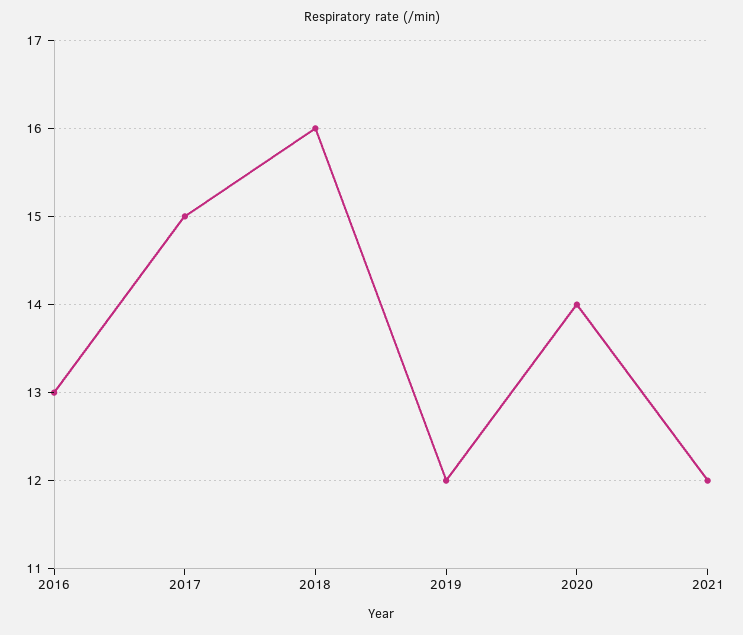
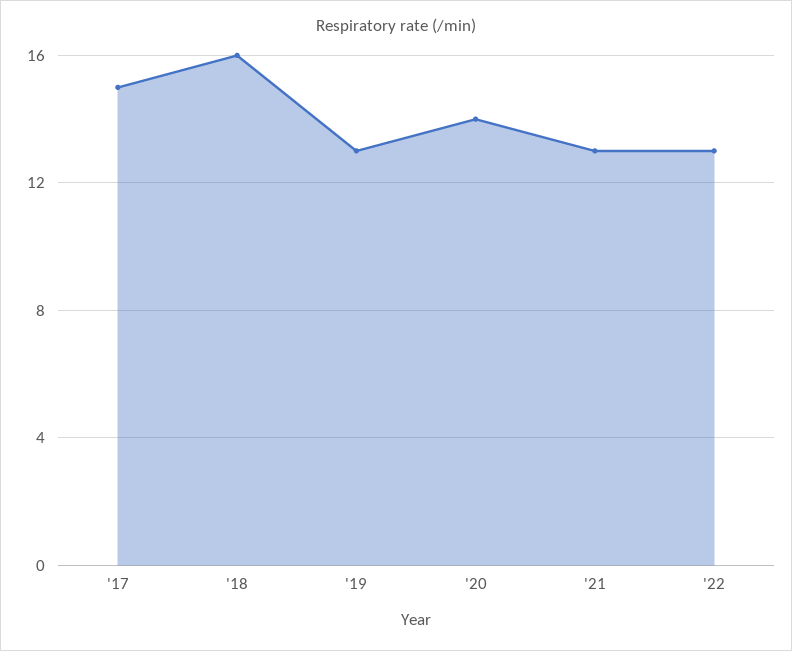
2016: 13 -> none
2019: 12 -> 13
2021: 12 -> 13
'22: none -> 13

